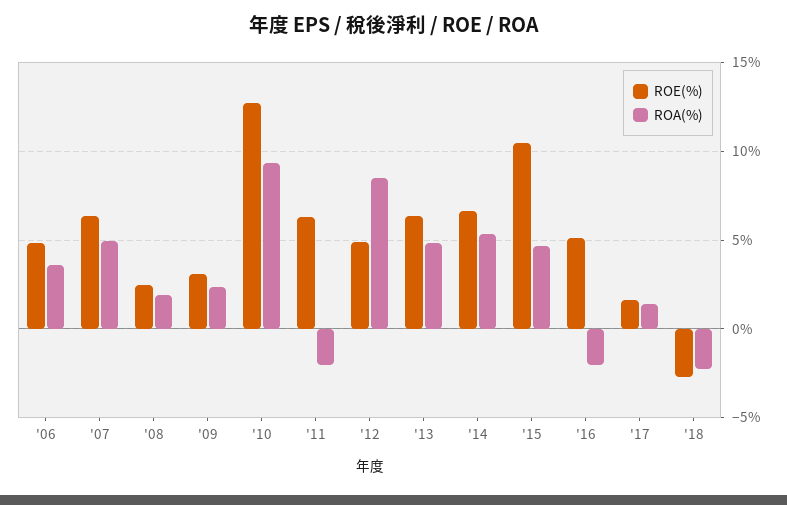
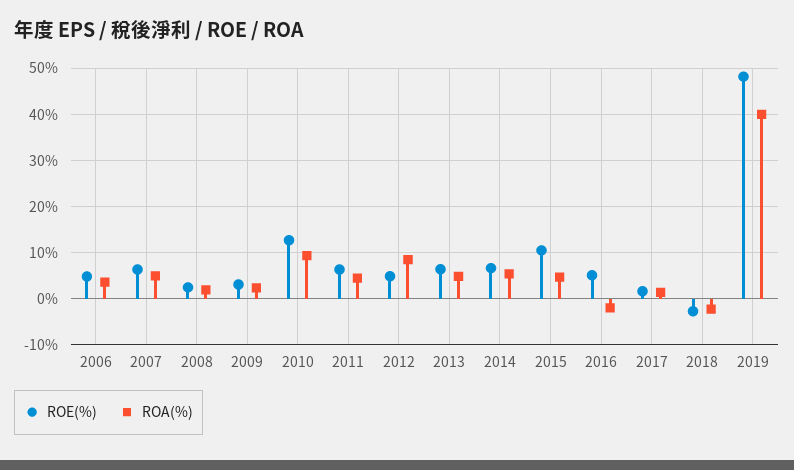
ROA(%), '11: -2 -> 4
ROE(%), 2019: none -> 48
ROA(%), 2019: none -> 40

